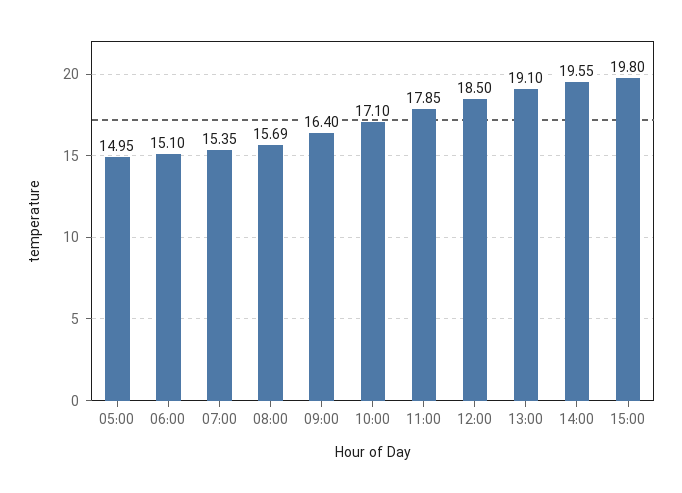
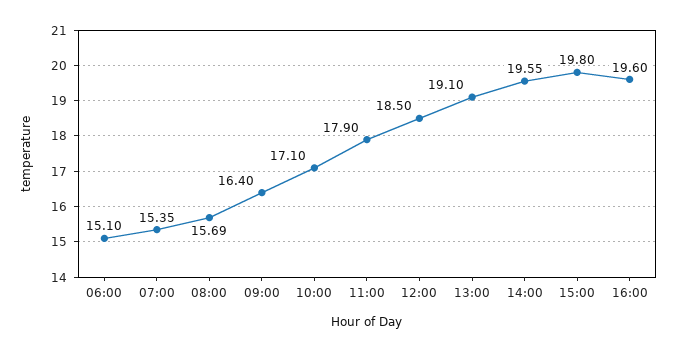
05:00: 14.95 -> none
11:00: 17.85 -> 17.9
16:00: none -> 19.6

